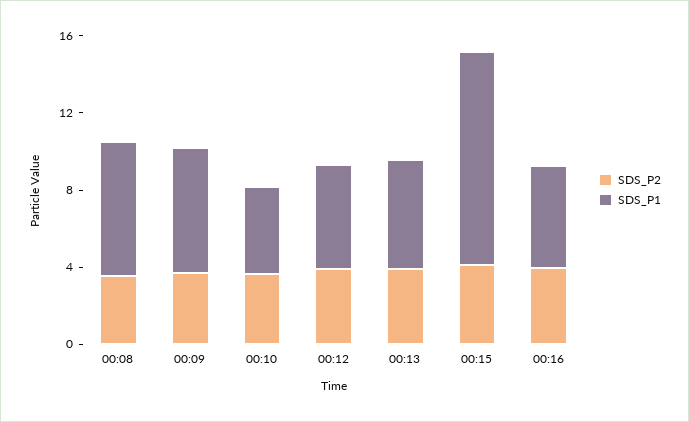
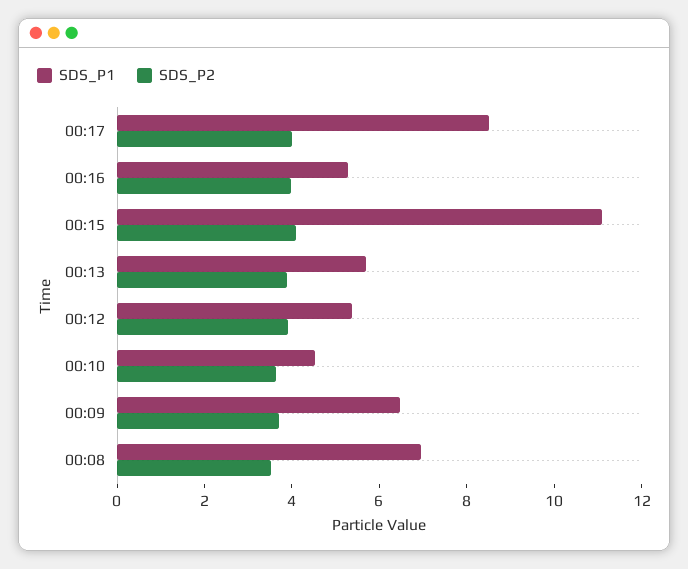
SDS_P1, 00:17: none -> 8.5
SDS_P2, 00:17: none -> 4

